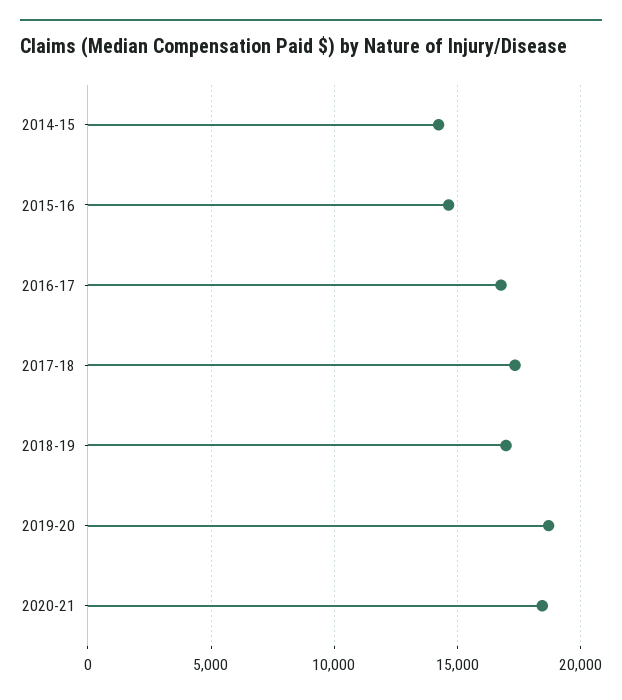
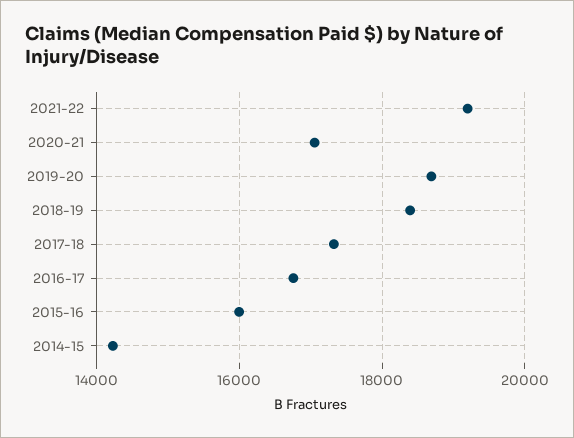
2015-16: 14500 -> 16000
2018-19: 17000 -> 18400
2020-21: 18500 -> 17000
2021-22: none -> 19200

